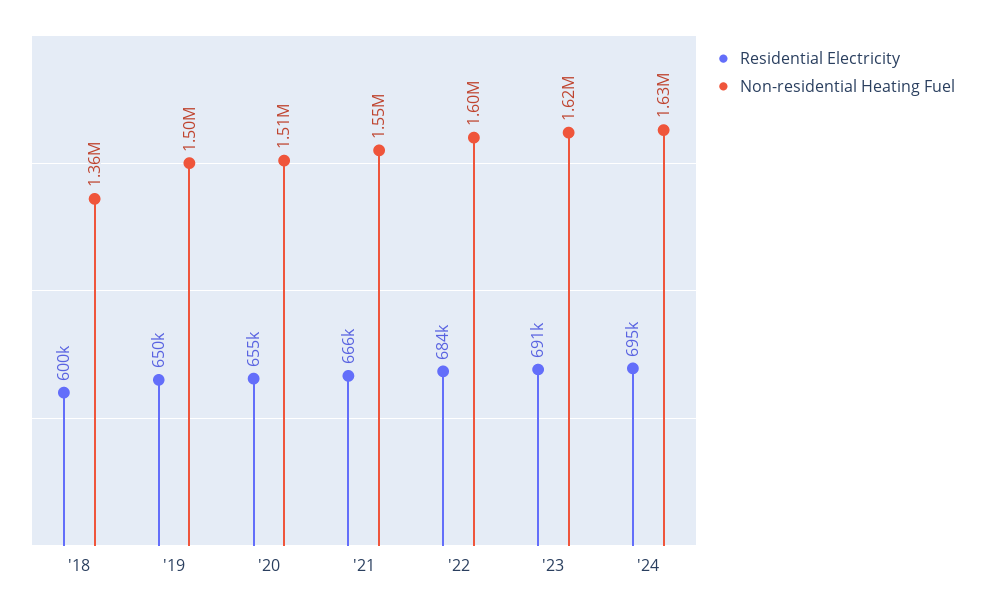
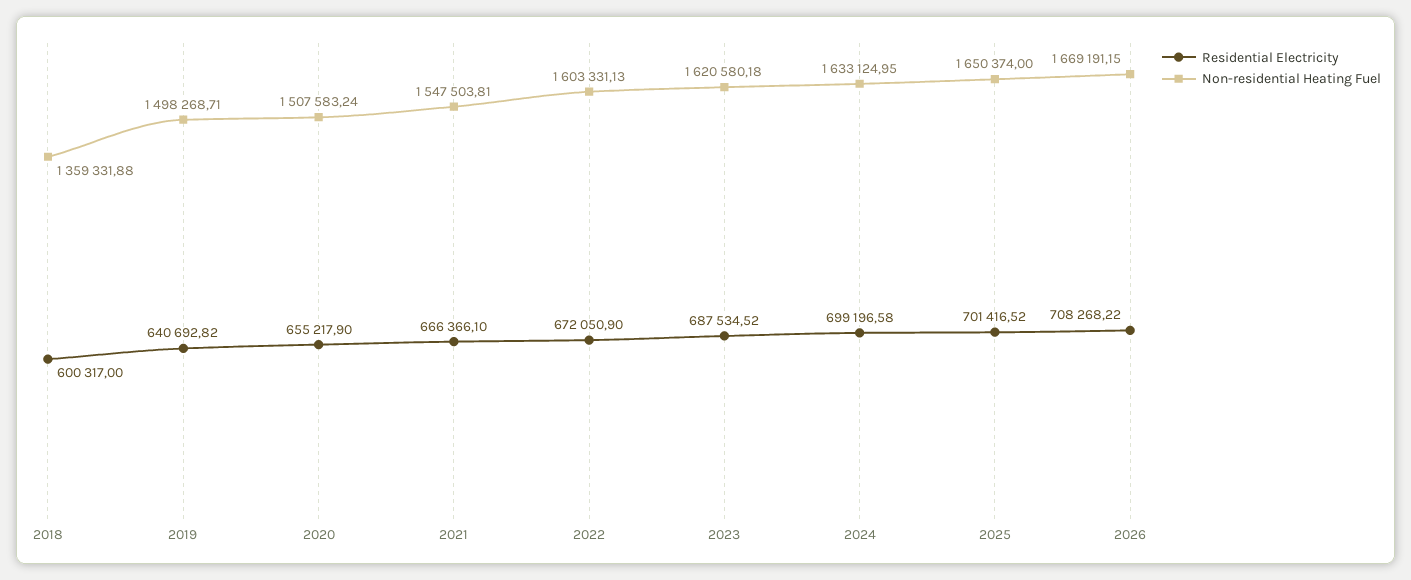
Residential Electricity, '19: 650000 -> 640692.82
Residential Electricity, '22: 684000 -> 672050.9
Residential Electricity, '23: 691000 -> 687534.52
Residential Electricity, '24: 695000 -> 699196.58
Residential Electricity, 2025: none -> 701416.52
Non-residential Heating Fuel, 2025: none -> 1650374
Residential Electricity, 2026: none -> 708268.22
Non-residential Heating Fuel, 2026: none -> 1669191.15

